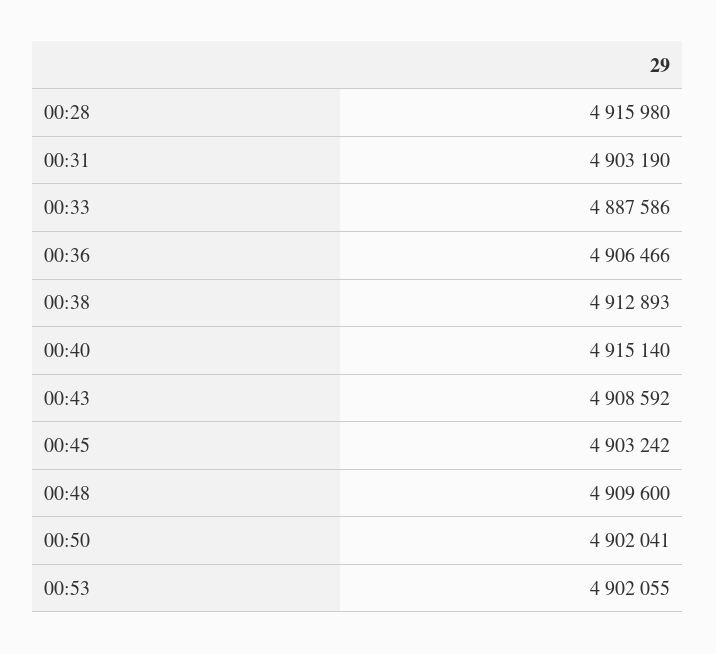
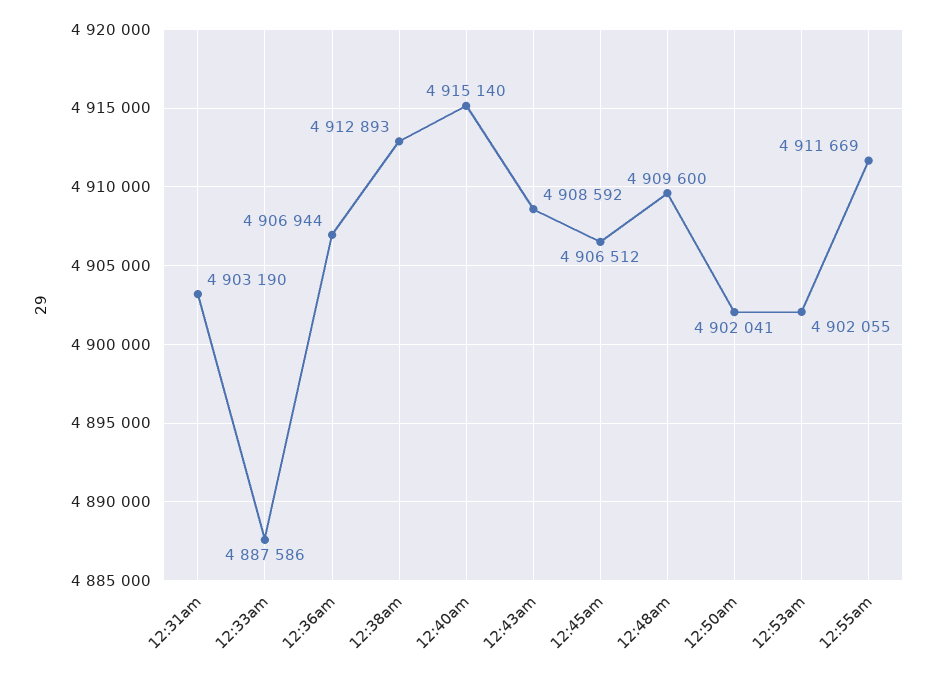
00:28: 4915980 -> none
00:36: 4906466 -> 4906944
00:45: 4903242 -> 4906512
12:55am: none -> 4911669

